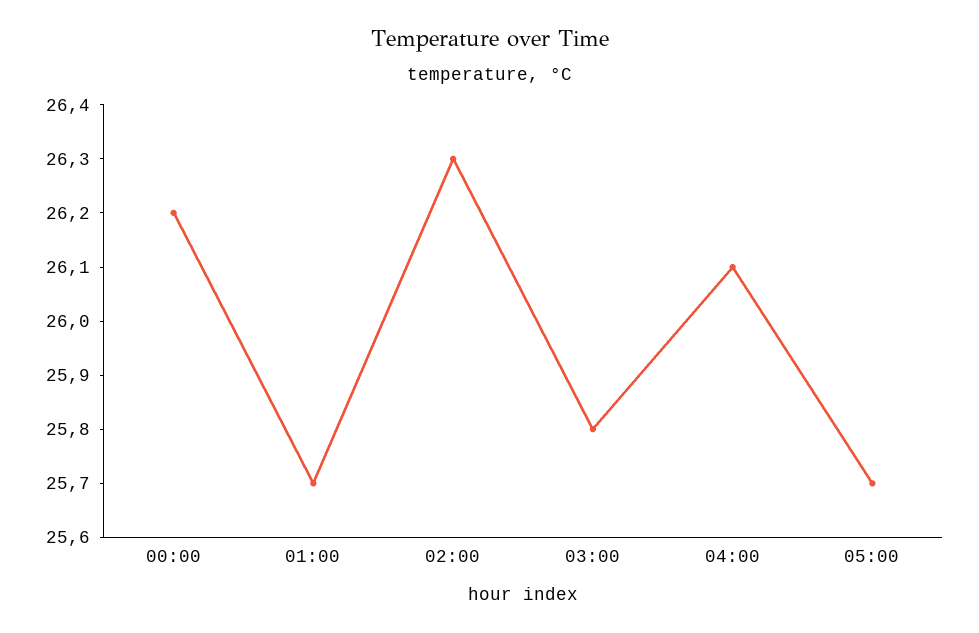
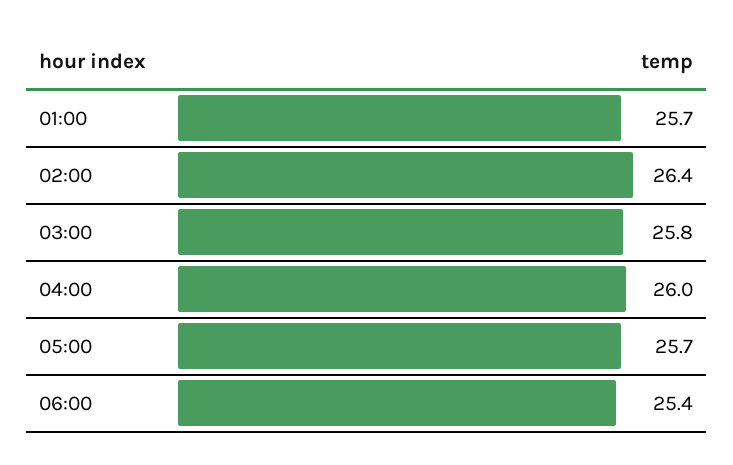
00:00: 26.2 -> none
02:00: 26.3 -> 26.4
04:00: 26.1 -> 26
06:00: none -> 25.4

